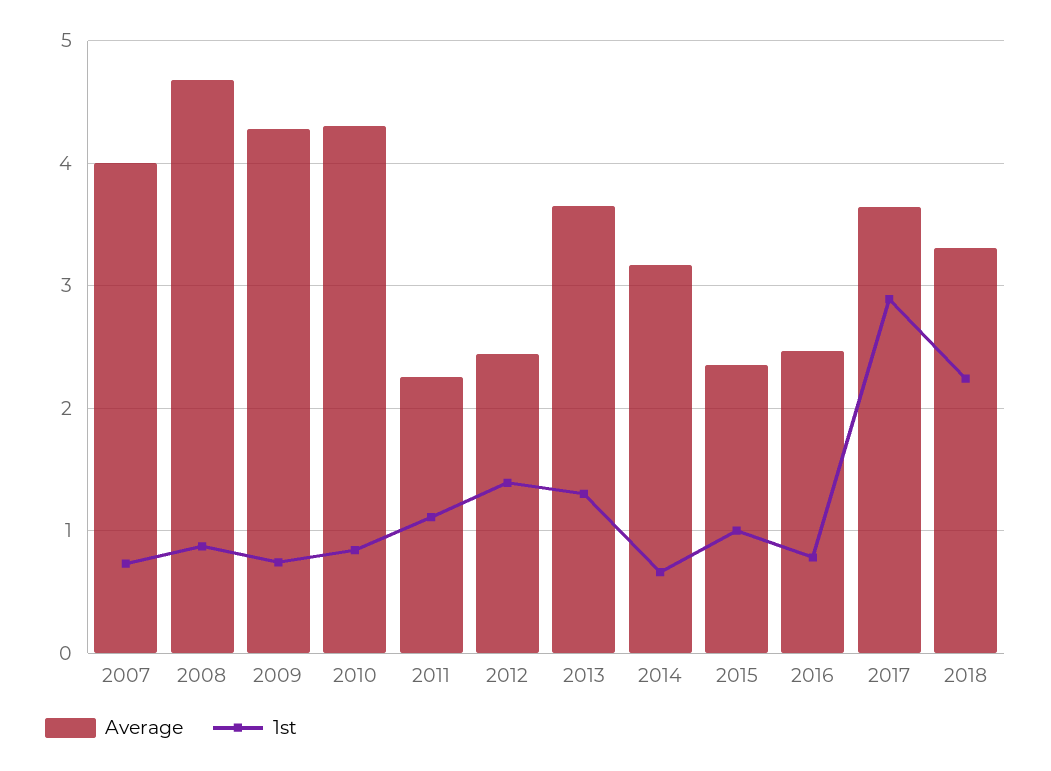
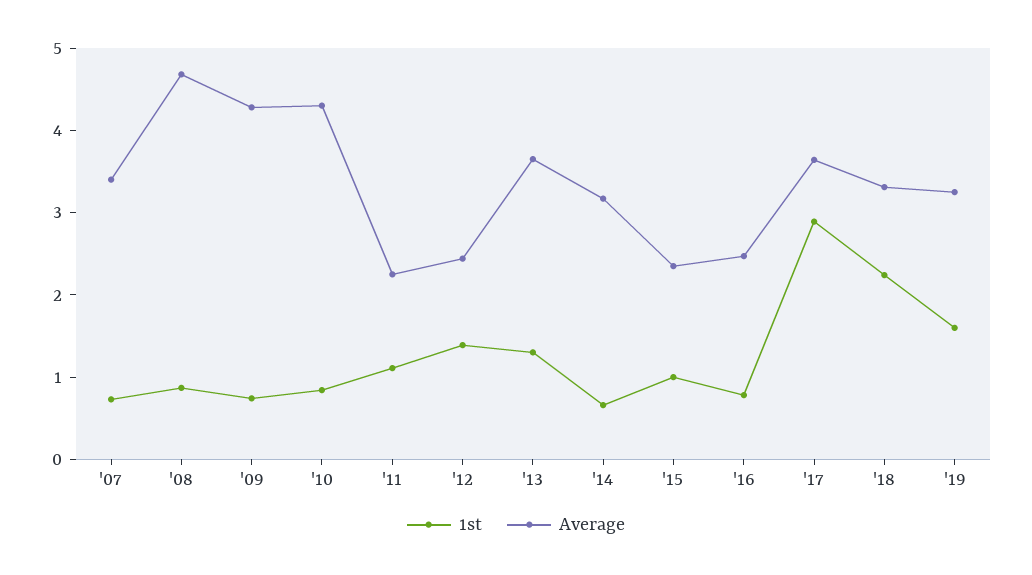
Average, 2007: 4 -> 3.4
1st, '19: none -> 1.6
Average, '19: none -> 3.2

